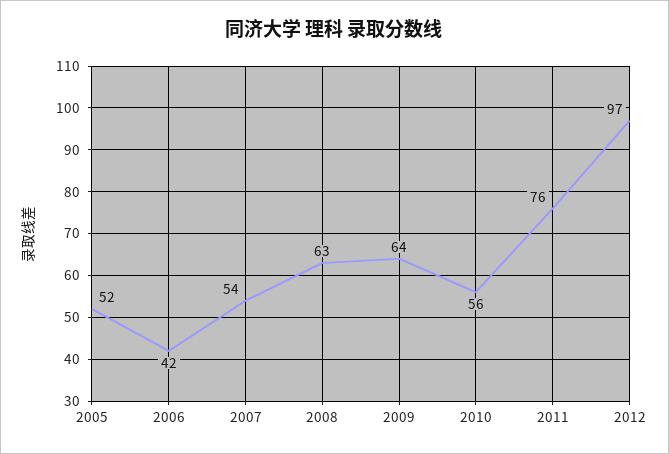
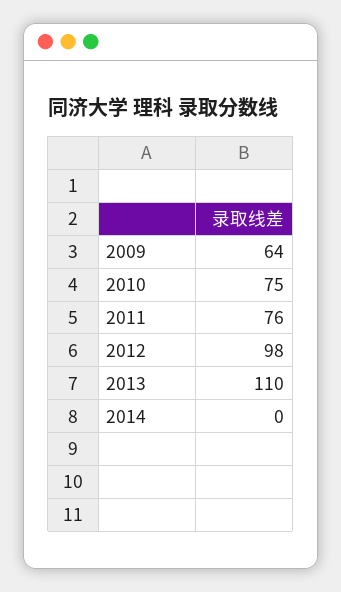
2005: 52 -> none
2006: 42 -> none
2007: 54 -> none
2008: 63 -> none
2010: 56 -> 75
2012: 97 -> 98
2013: none -> 110
2014: none -> 0

